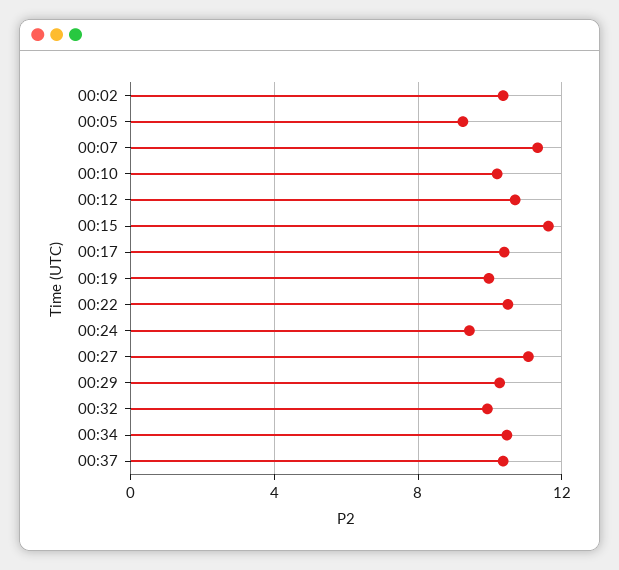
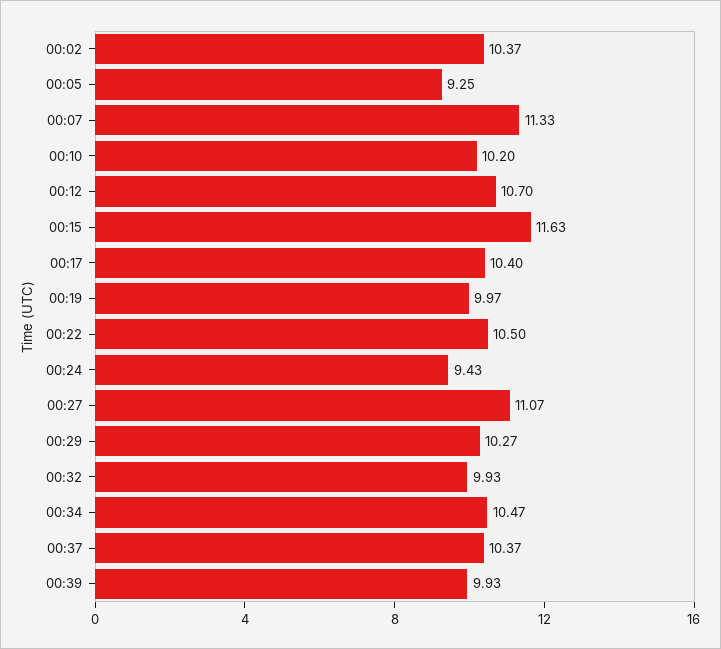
00:39: none -> 9.93

